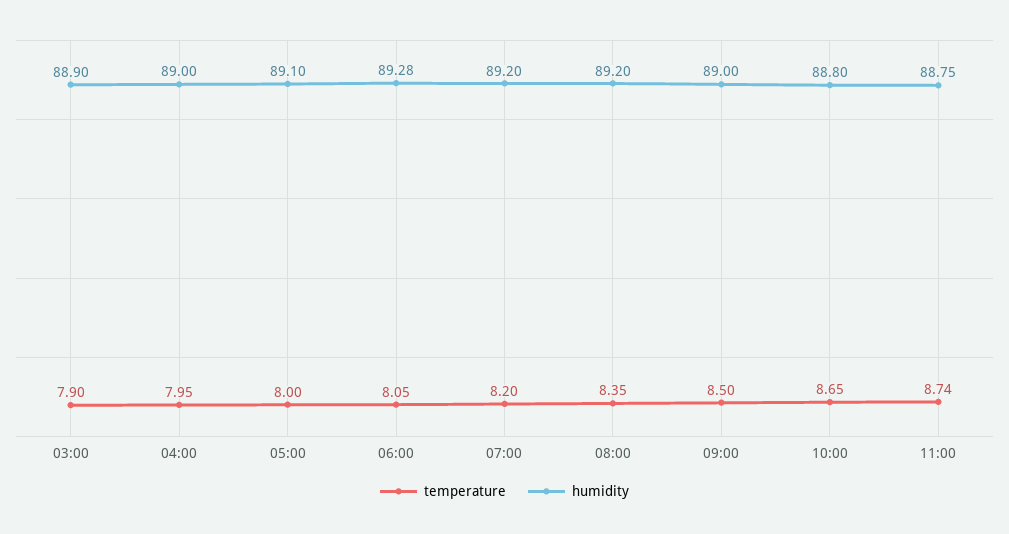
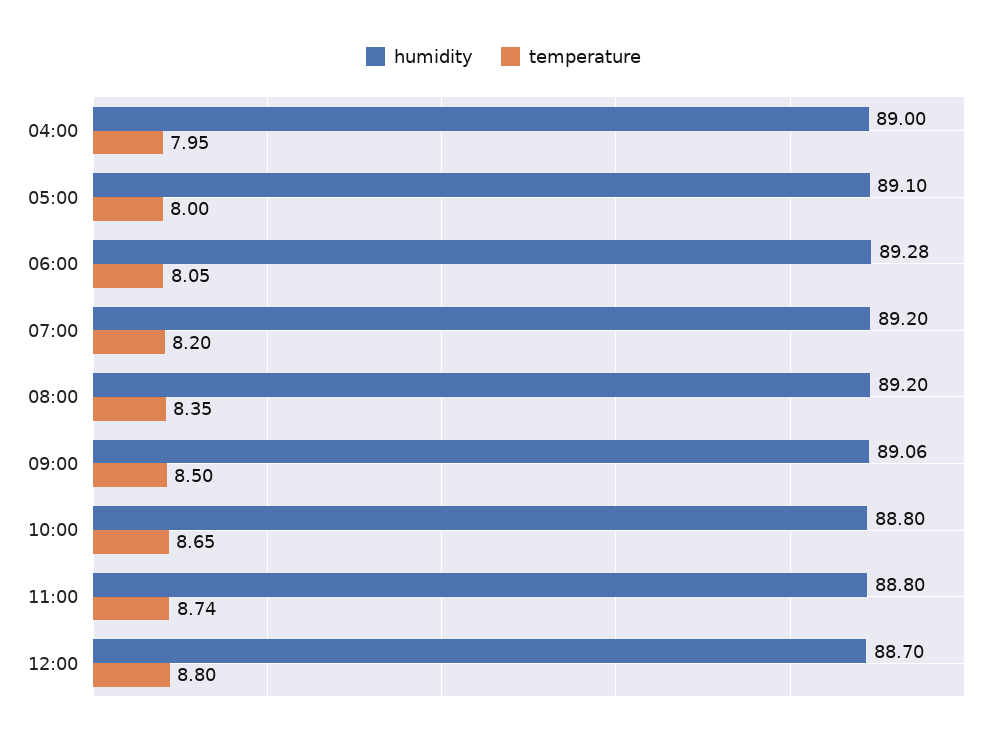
temperature, 03:00: 7.9 -> none
humidity, 03:00: 88.9 -> none
humidity, 09:00: 89 -> 89.06
humidity, 11:00: 88.75 -> 88.8
humidity, 12:00: none -> 88.7
temperature, 12:00: none -> 8.8

